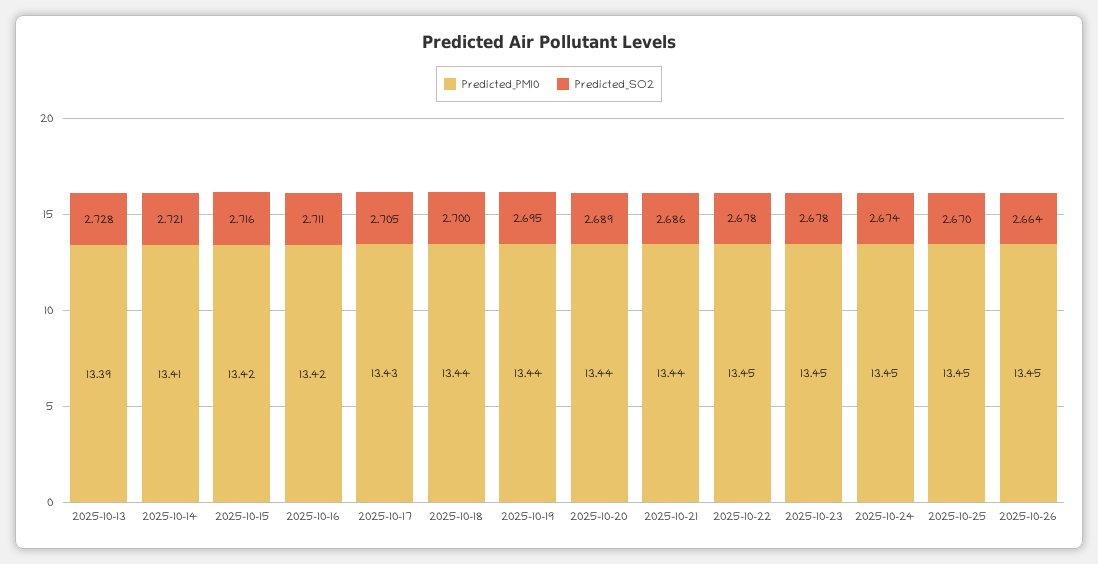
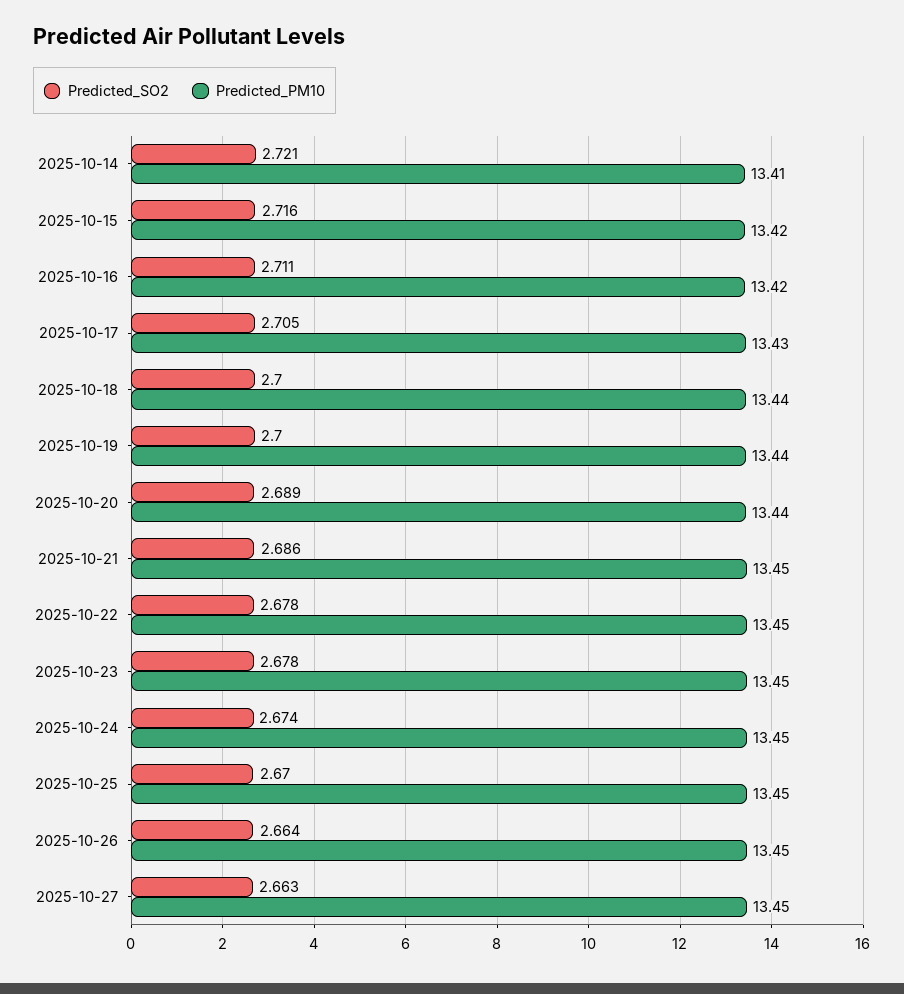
Predicted_PM10, 2025-10-13: 13.39 -> none
Predicted_SO2, 2025-10-13: 2.728 -> none
Predicted_SO2, 2025-10-19: 2.695 -> 2.7
Predicted_PM10, 2025-10-21: 13.44 -> 13.45
Predicted_SO2, 2025-10-27: none -> 2.663
Predicted_PM10, 2025-10-27: none -> 13.45

